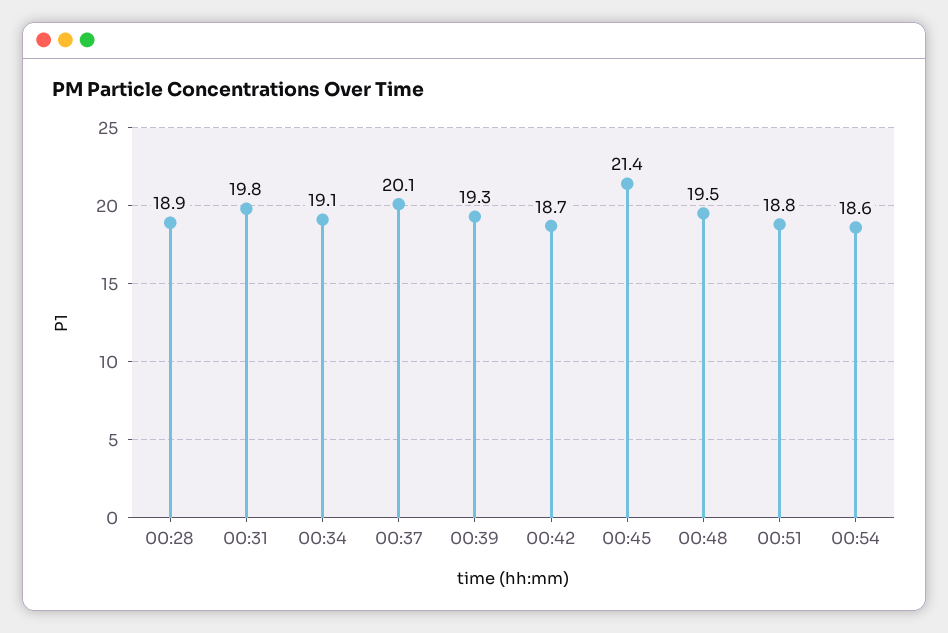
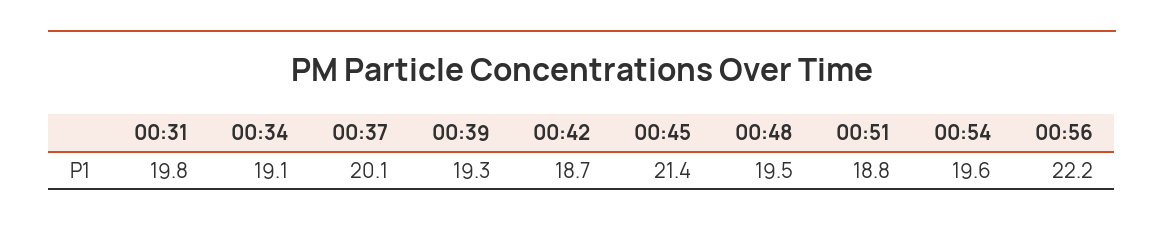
00:28: 18.9 -> none
00:54: 18.6 -> 19.6
00:56: none -> 22.2

